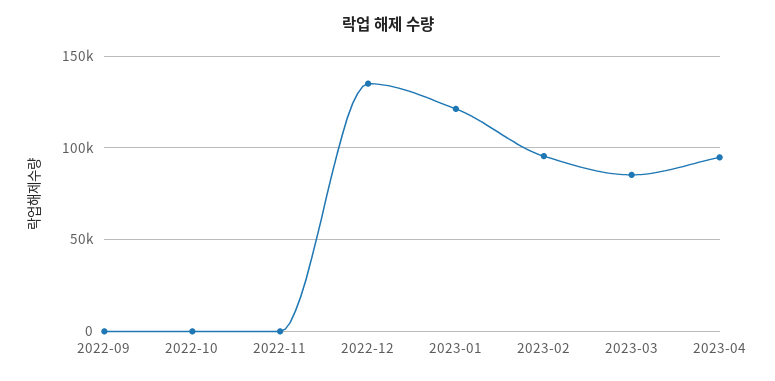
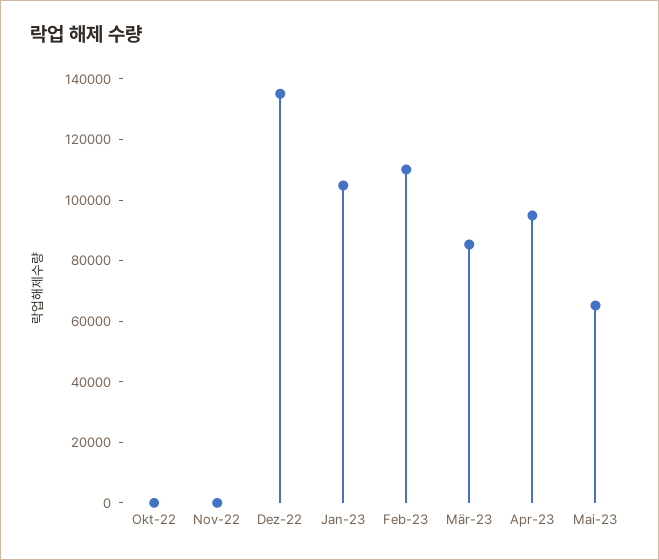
2022-09: 0 -> none
2023-01: 120000 -> 105000
2023-02: 95000 -> 110000
Mai-23: none -> 65000

